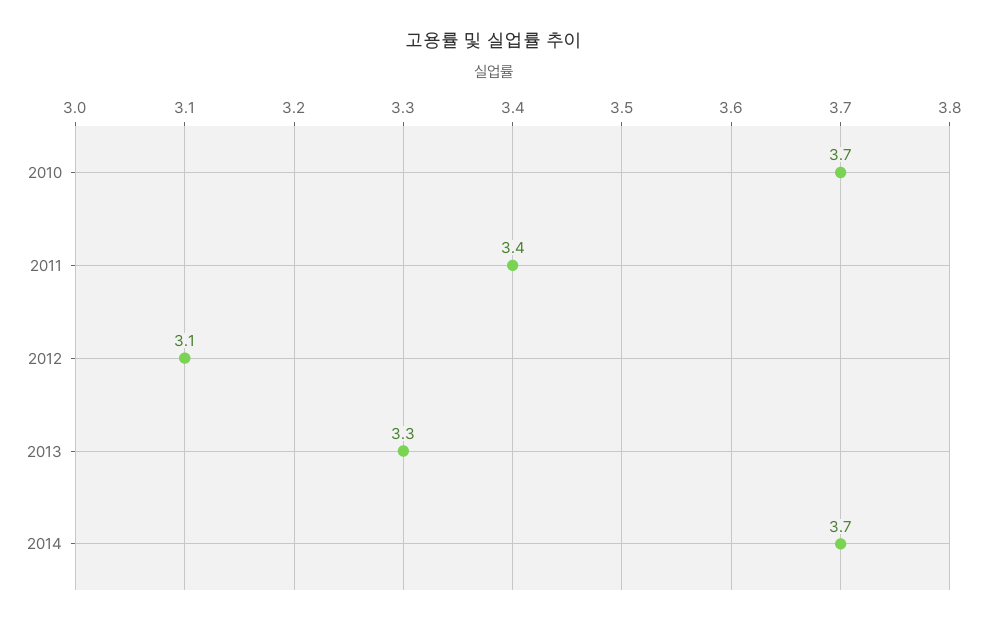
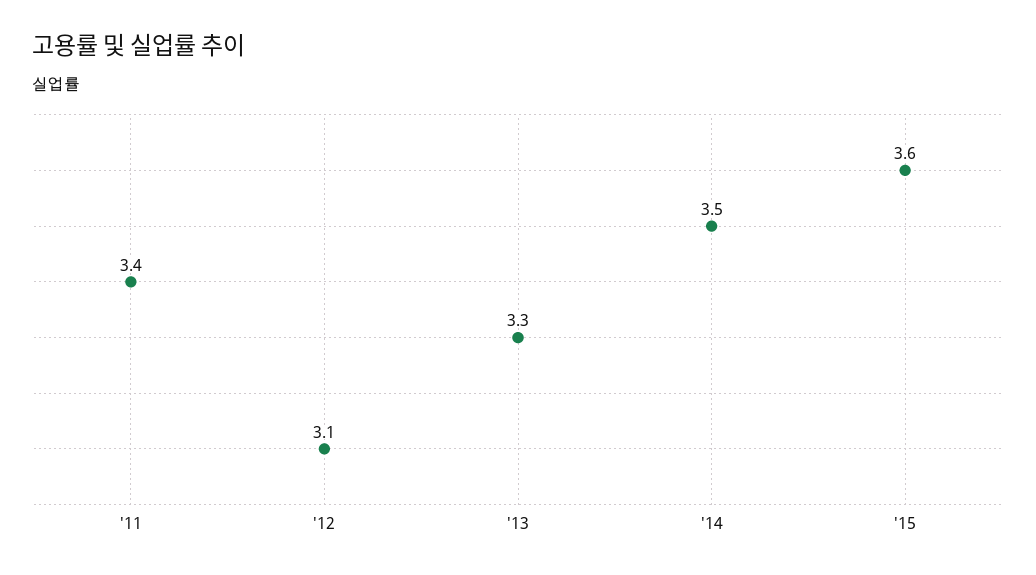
2010: 3.7 -> none
2014: 3.7 -> 3.5
'15: none -> 3.6

